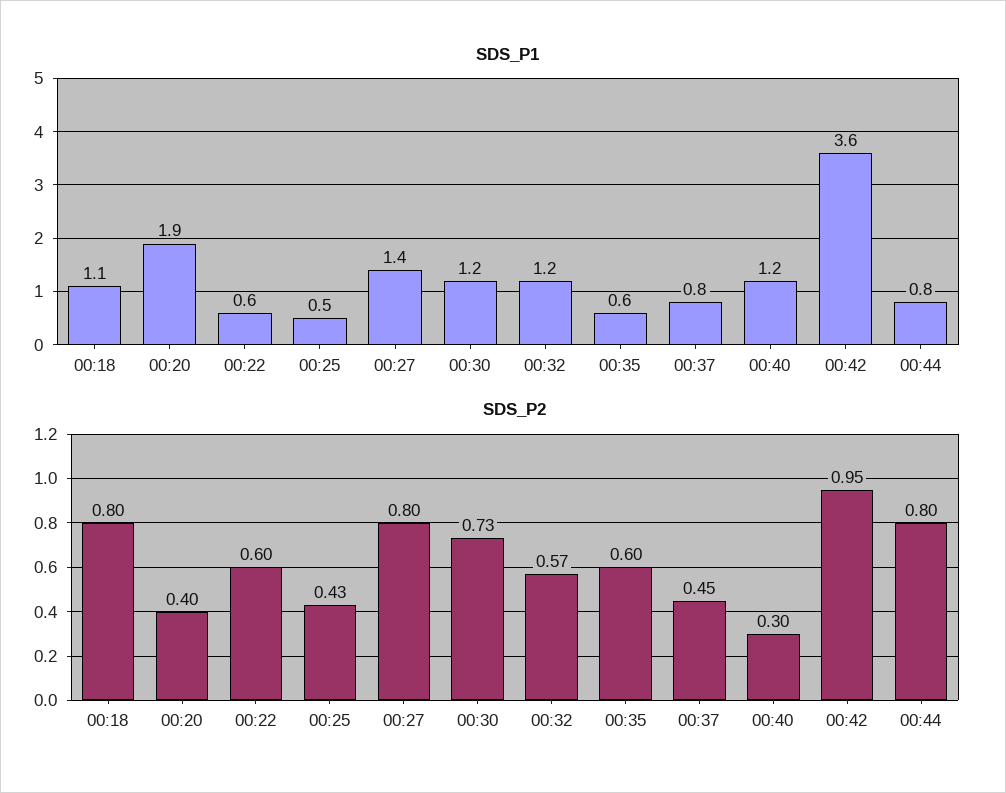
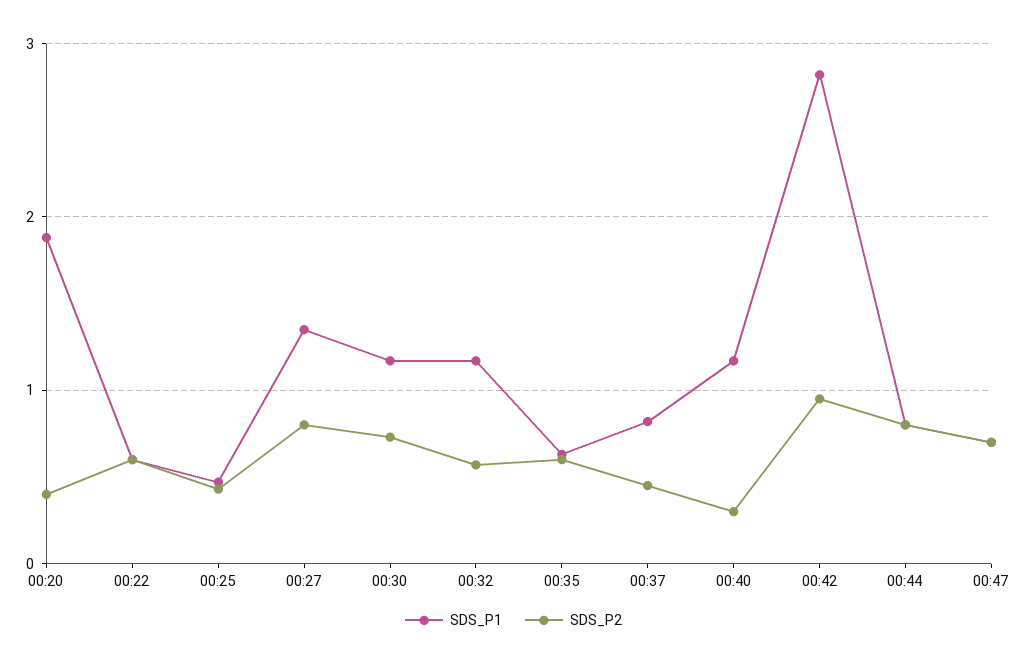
SDS_P1, 00:18: 1.1 -> none
SDS_P1, 00:42: 3.6 -> 2.8
SDS_P2, 00:18: 0.8 -> none
SDS_P1, 00:47: none -> 0.7
SDS_P2, 00:47: none -> 0.7

